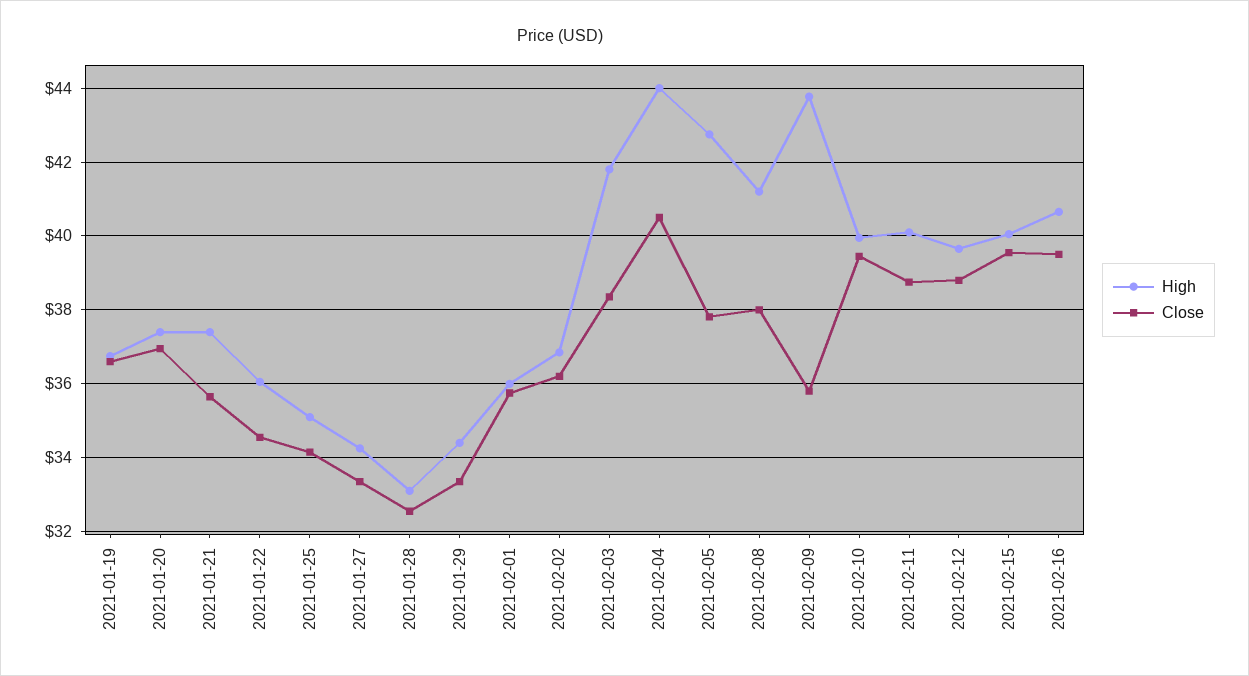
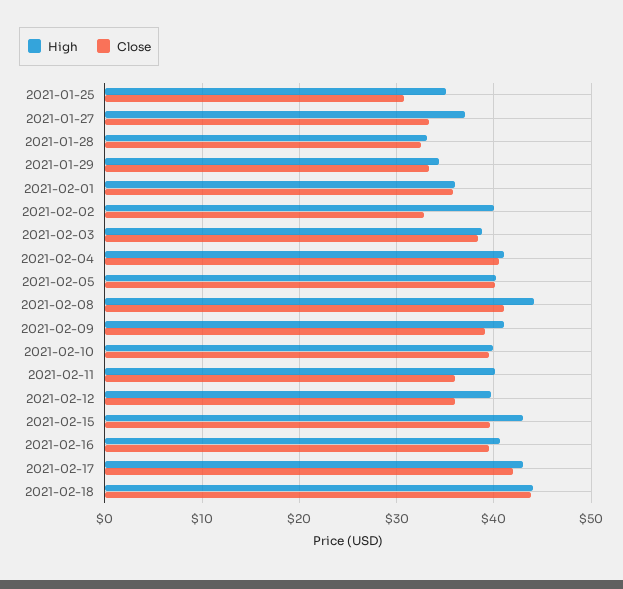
High, 2021-01-19: 36.8 -> none
Close, 2021-01-19: 36.6 -> none
High, 2021-01-20: 37.4 -> none
Close, 2021-01-20: 37 -> none
High, 2021-01-21: 37.4 -> none
Close, 2021-01-21: 35.6 -> none
High, 2021-01-22: 36 -> none
Close, 2021-01-22: 34.6 -> none
Close, 2021-01-25: 34.2 -> 31
High, 2021-01-27: 34.2 -> 37
High, 2021-02-02: 36.8 -> 40
Close, 2021-02-02: 36.2 -> 33
High, 2021-02-03: 41.8 -> 39
High, 2021-02-04: 44 -> 41
High, 2021-02-05: 42.8 -> 40
Close, 2021-02-05: 37.8 -> 40
High, 2021-02-08: 41.2 -> 44
Close, 2021-02-08: 38 -> 41
High, 2021-02-09: 43.8 -> 41
Close, 2021-02-09: 35.8 -> 39
Close, 2021-02-11: 38.8 -> 36
Close, 2021-02-12: 38.8 -> 36
High, 2021-02-15: 40 -> 43
High, 2021-02-17: none -> 43
Close, 2021-02-17: none -> 42
High, 2021-02-18: none -> 44
Close, 2021-02-18: none -> 44

